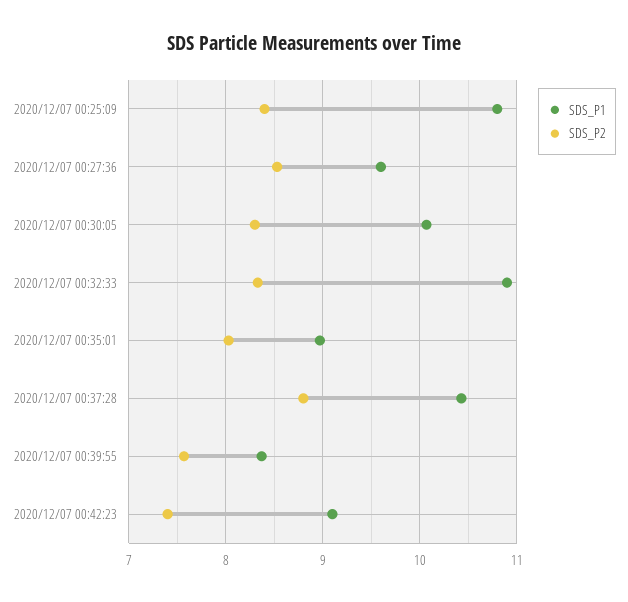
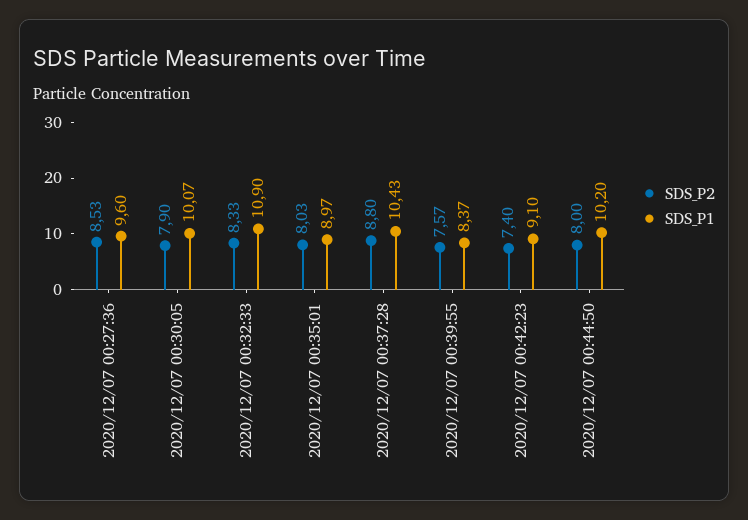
SDS_P1, 2020/12/07 00:25:09: 10.8 -> none
SDS_P2, 2020/12/07 00:25:09: 8.4 -> none
SDS_P2, 2020/12/07 00:30:05: 8.3 -> 7.9
SDS_P2, 2020/12/07 00:44:50: none -> 8
SDS_P1, 2020/12/07 00:44:50: none -> 10.2

